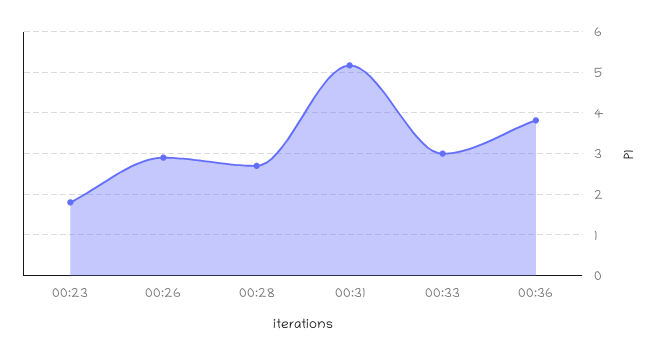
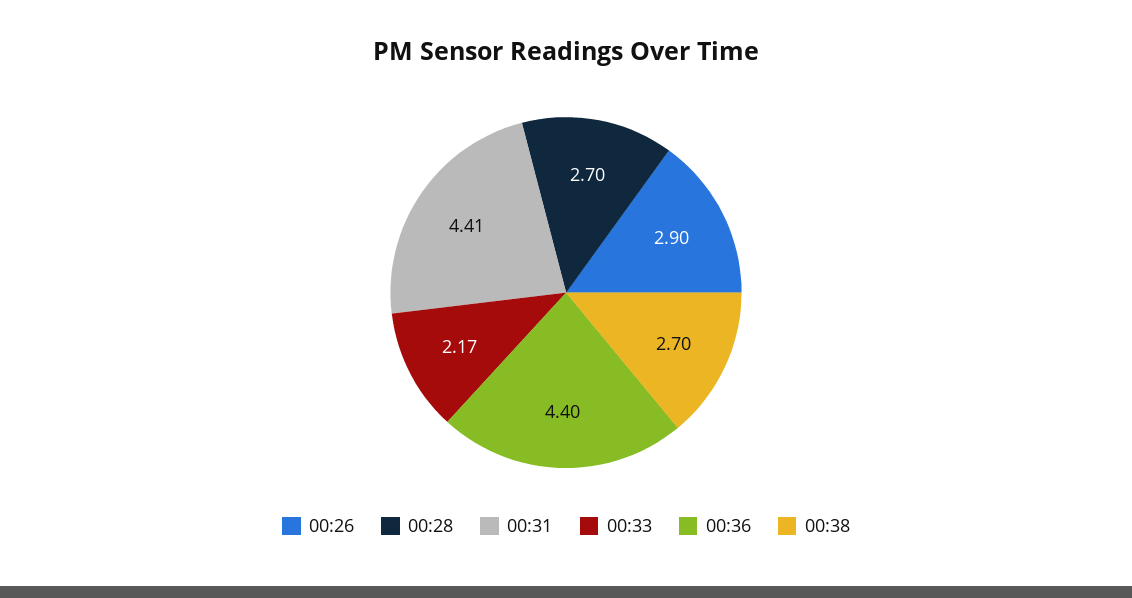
00:23: 1.8 -> none
00:31: 5.2 -> 4.41
00:33: 3 -> 2.17
00:36: 3.8 -> 4.4
00:38: none -> 2.7

